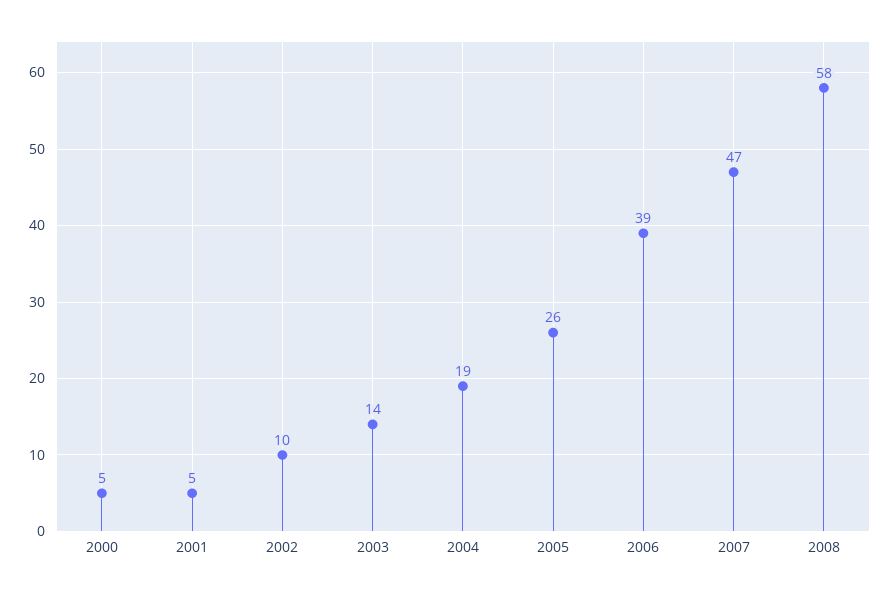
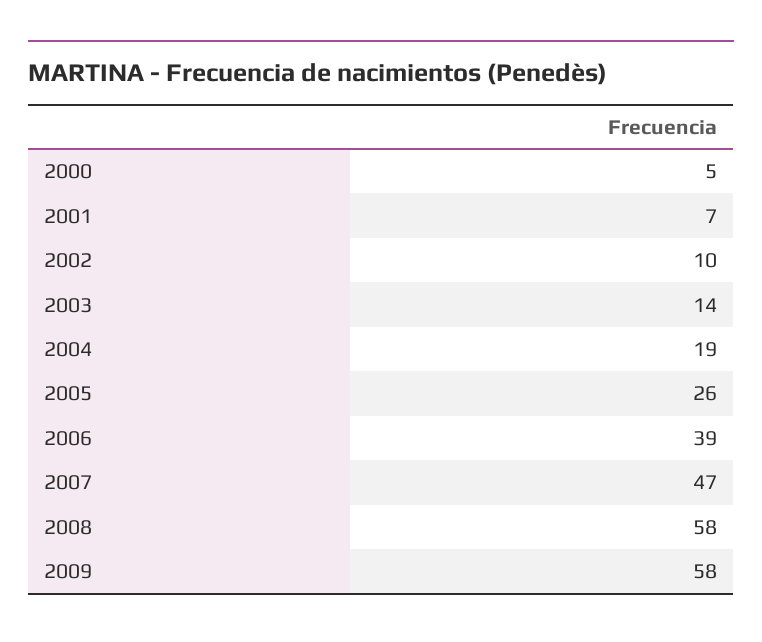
2001: 5 -> 7
2009: none -> 58

